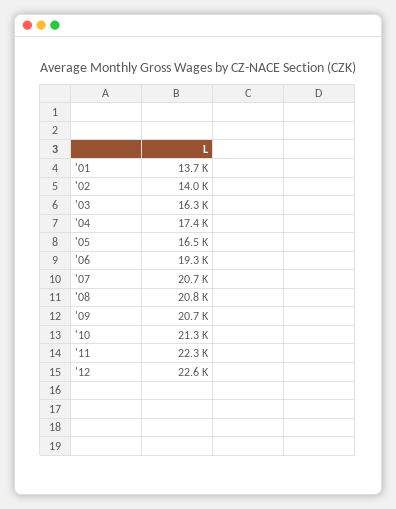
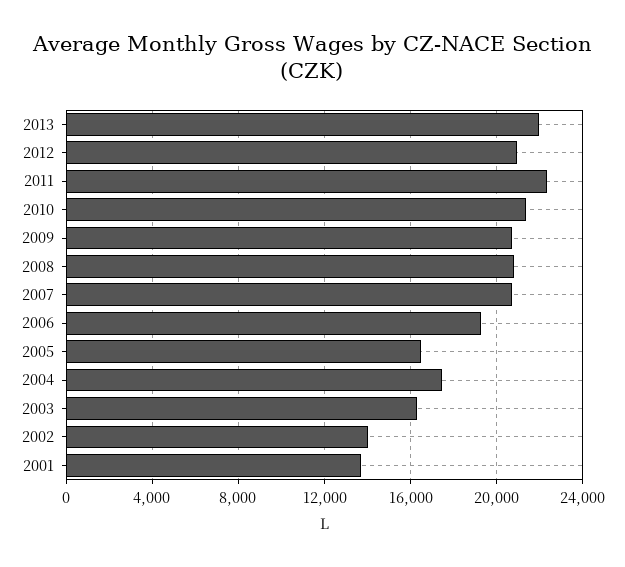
'12: 22600 -> 21000
2013: none -> 22000

